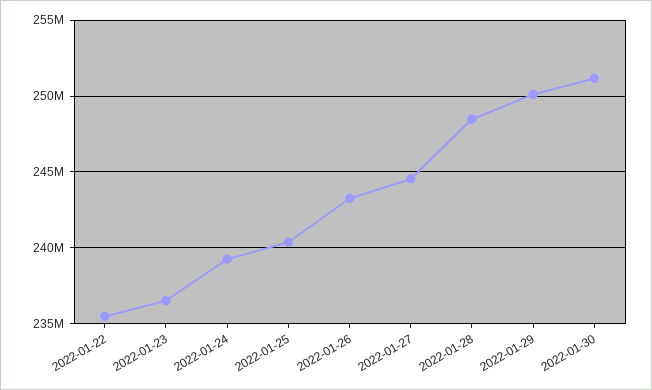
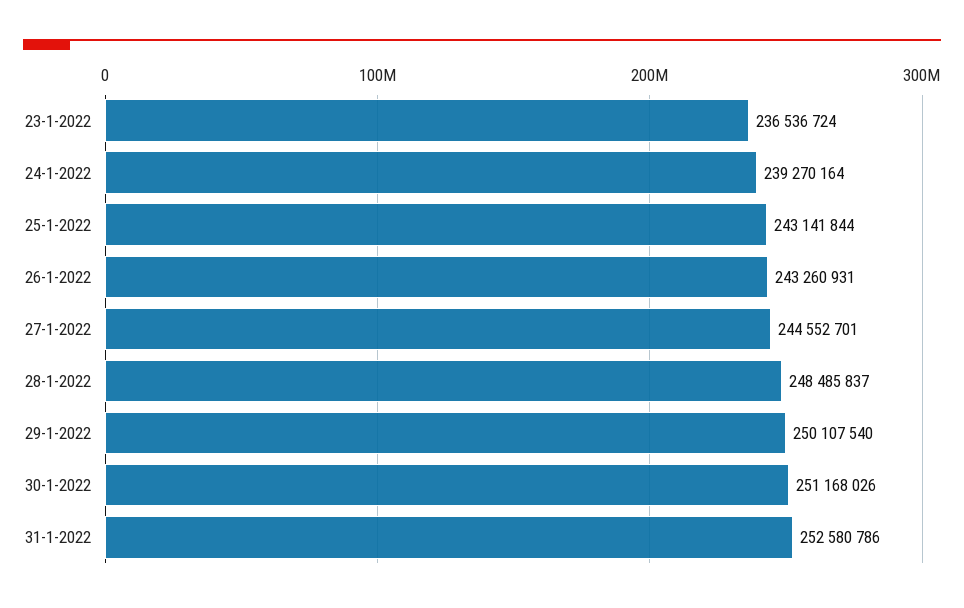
2022-01-22: 235500000 -> none
2022-01-25: 240500000 -> 243141844
31-1-2022: none -> 252580786

